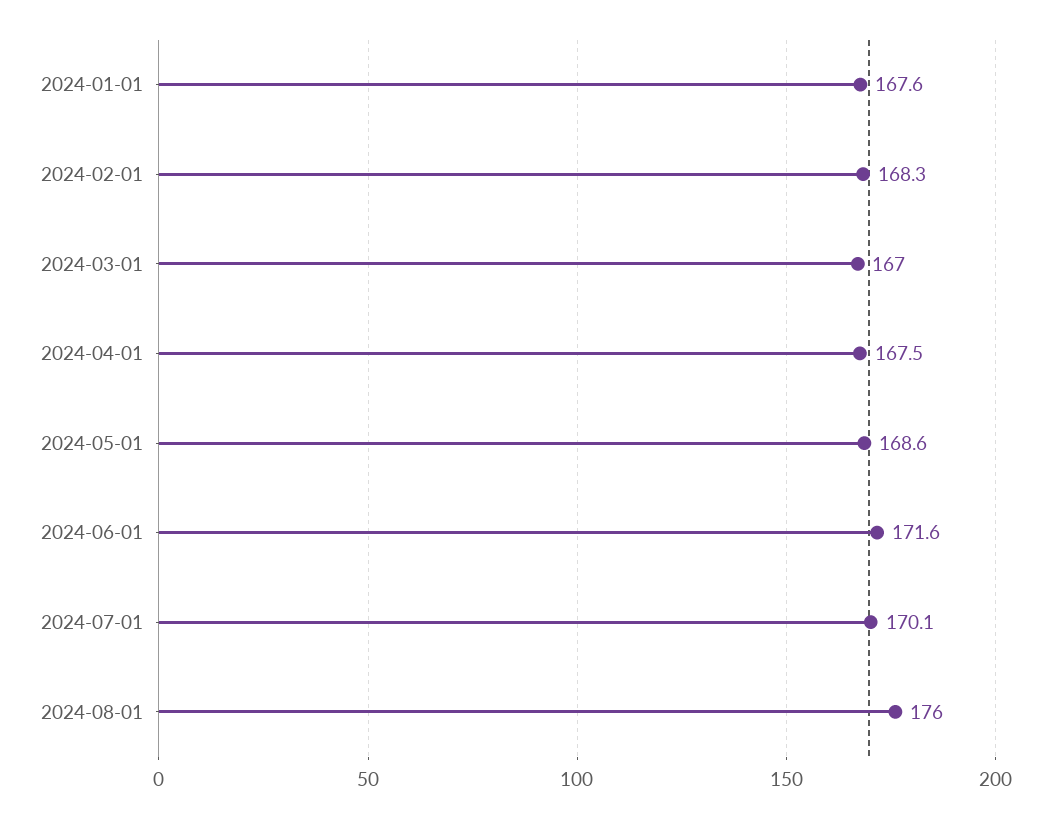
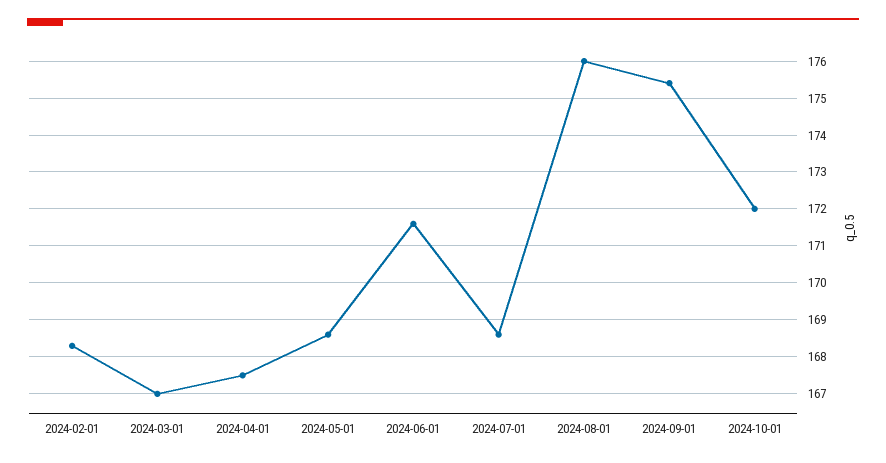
2024-01-01: 167.6 -> none
2024-07-01: 170.1 -> 168.5
2024-09-01: none -> 175.5
2024-10-01: none -> 172

